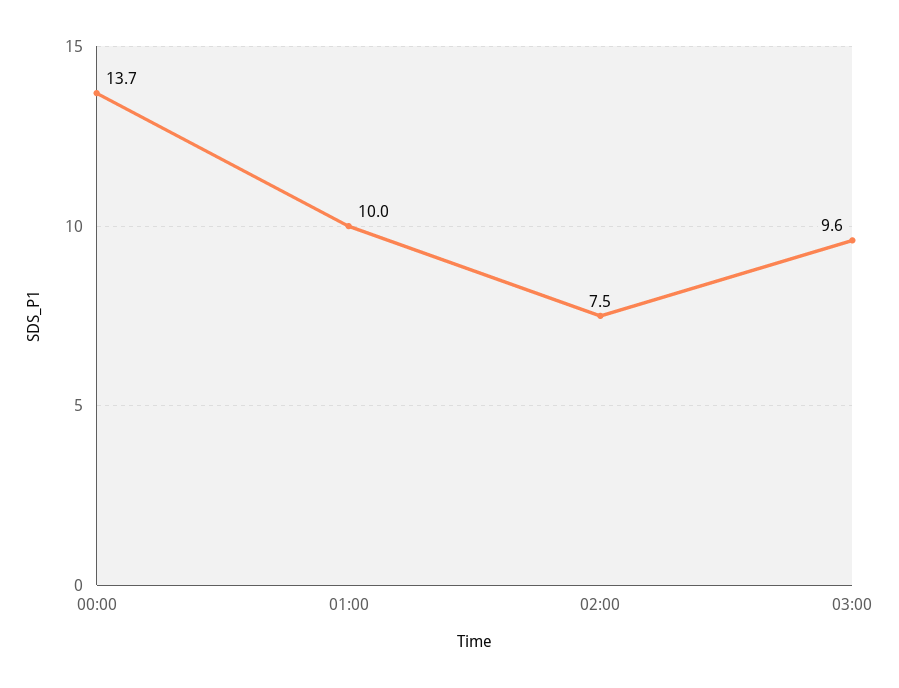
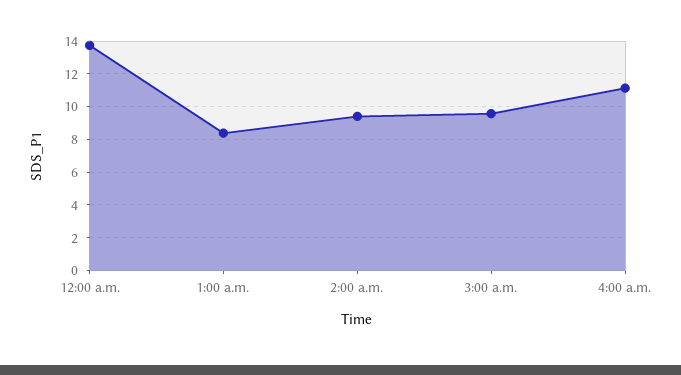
01:00: 10 -> 8.5
02:00: 7.5 -> 9.5
4:00 a.m.: none -> 11

